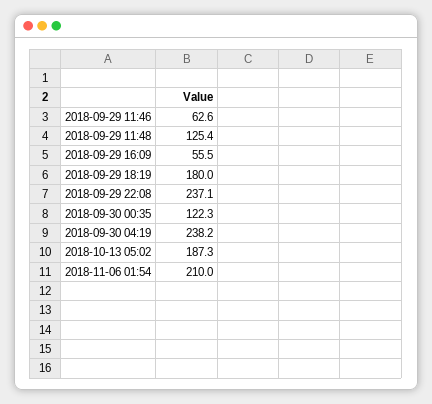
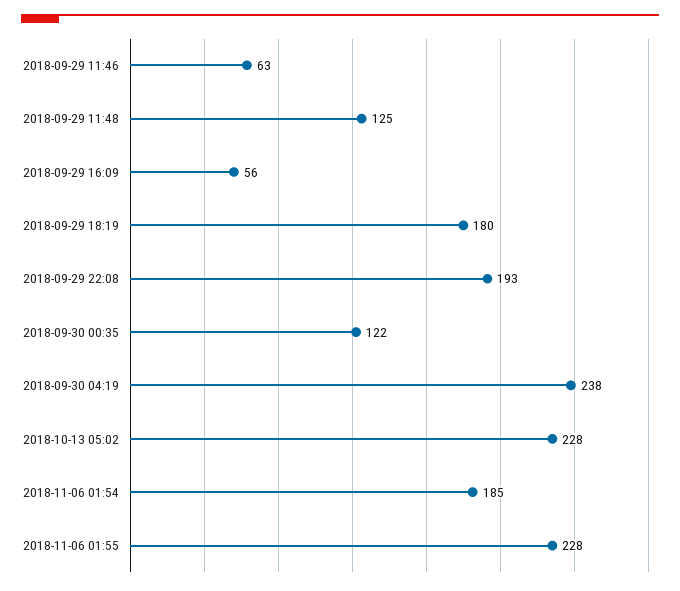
2018-09-29 22:08: 237.1 -> 193
2018-10-13 05:02: 187.3 -> 228
2018-11-06 01:54: 210 -> 185
2018-11-06 01:55: none -> 228

